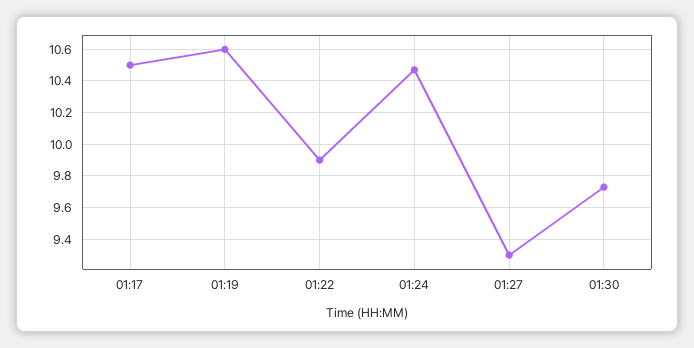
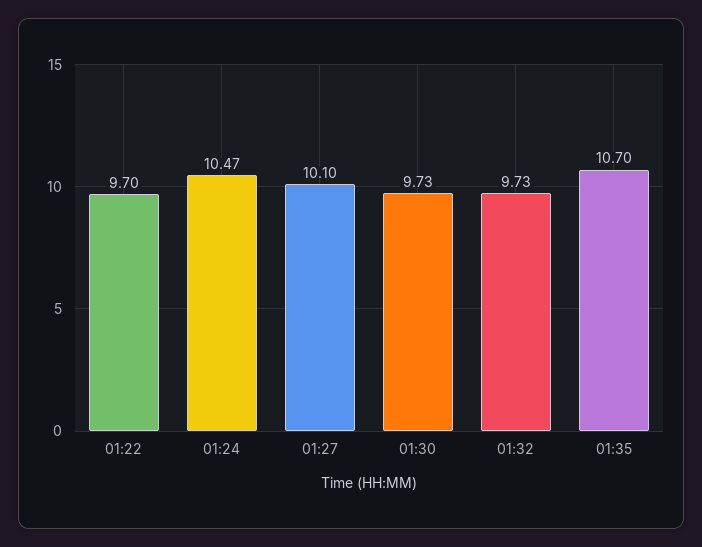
01:17: 10.5 -> none
01:19: 10.6 -> none
01:22: 9.9 -> 9.7
01:27: 9.3 -> 10.1
01:32: none -> 9.73
01:35: none -> 10.7

